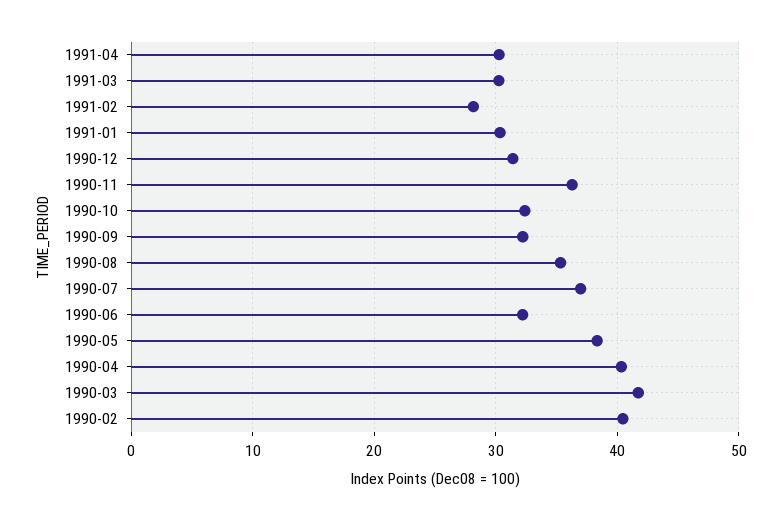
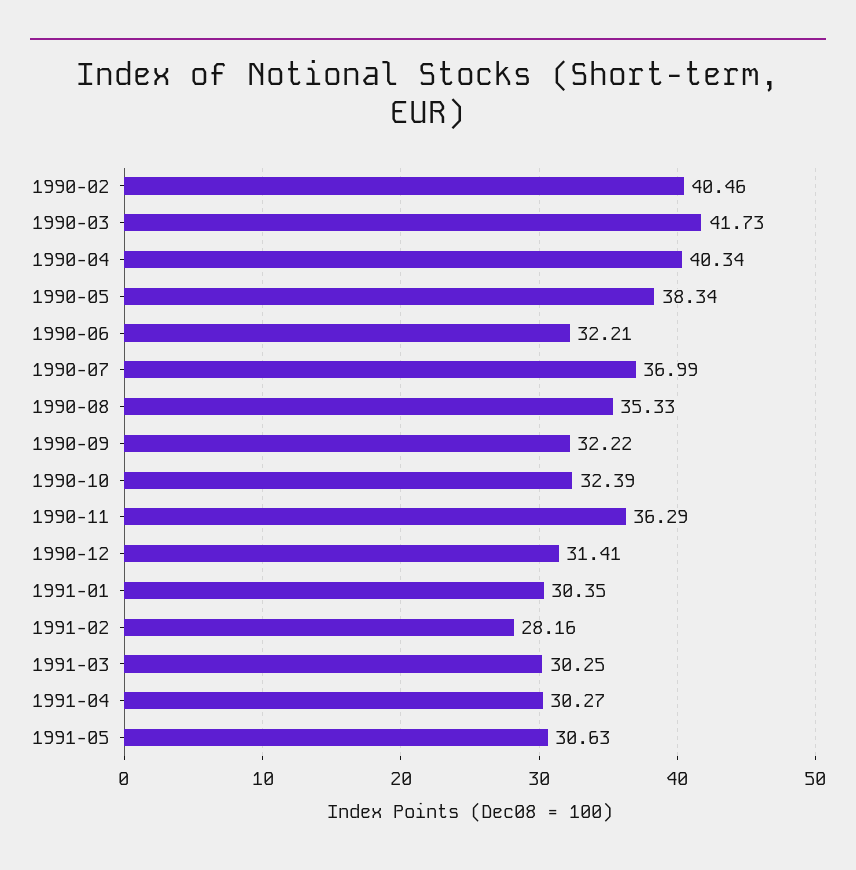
1991-05: none -> 30.63

